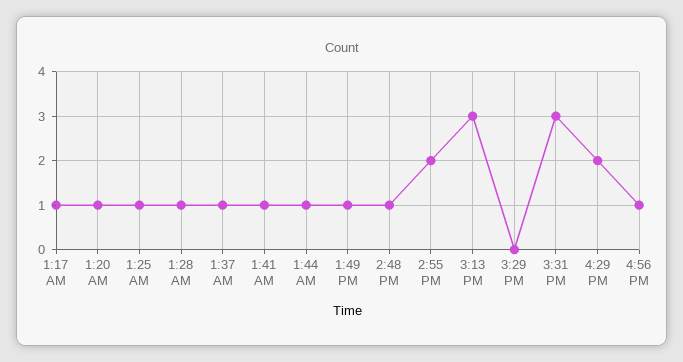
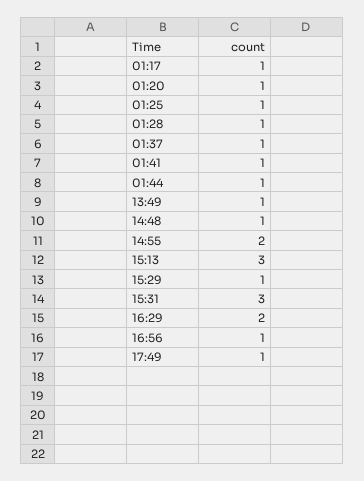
3:29 PM: 0 -> 1
17:49: none -> 1

